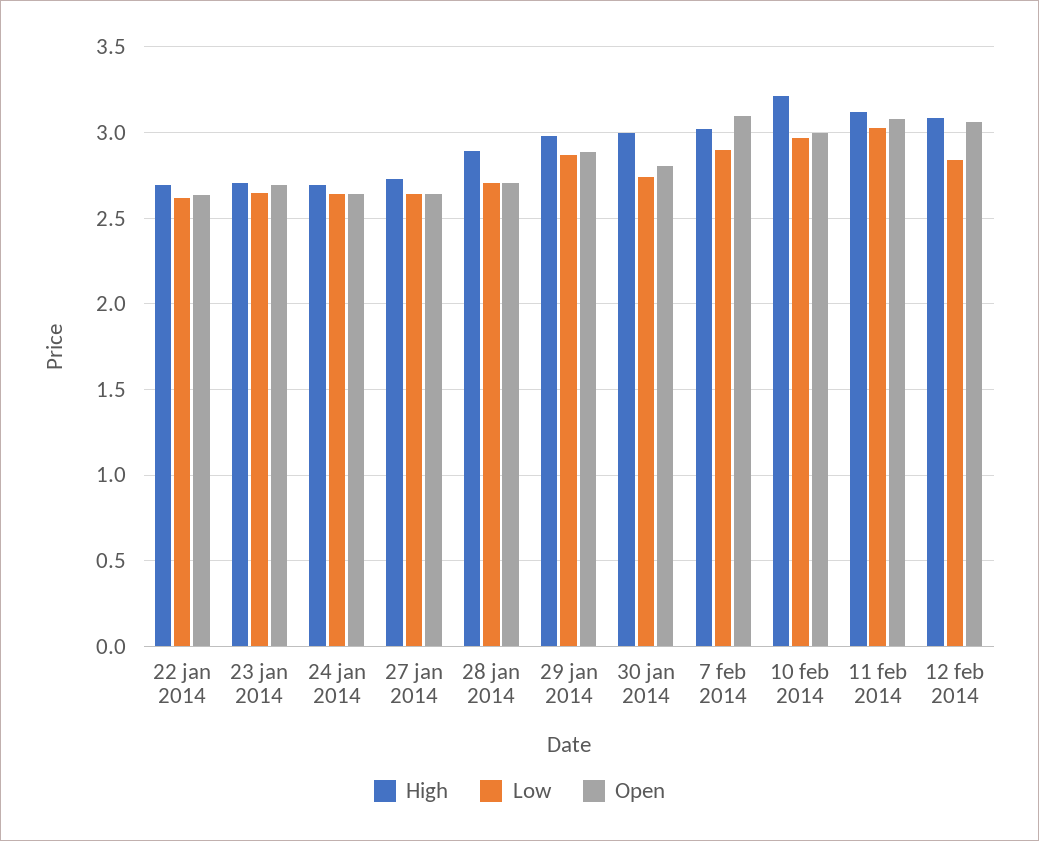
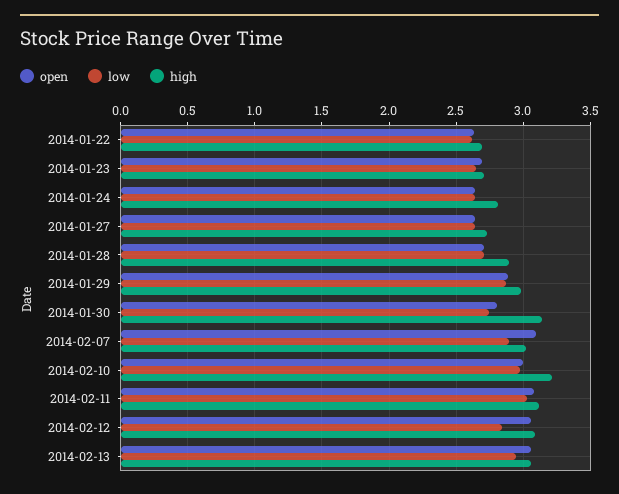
High, 24 jan 2014: 2.7 -> 2.8
High, 30 jan 2014: 3 -> 3.15
Open, 2014-02-13: none -> 3.05
Low, 2014-02-13: none -> 2.95
High, 2014-02-13: none -> 3.05

